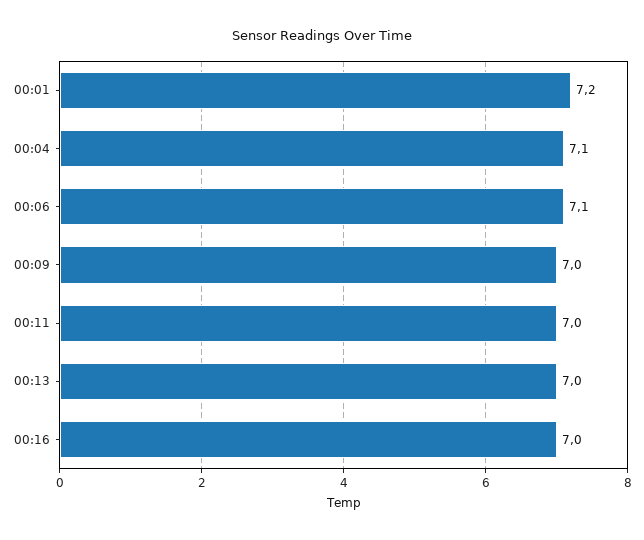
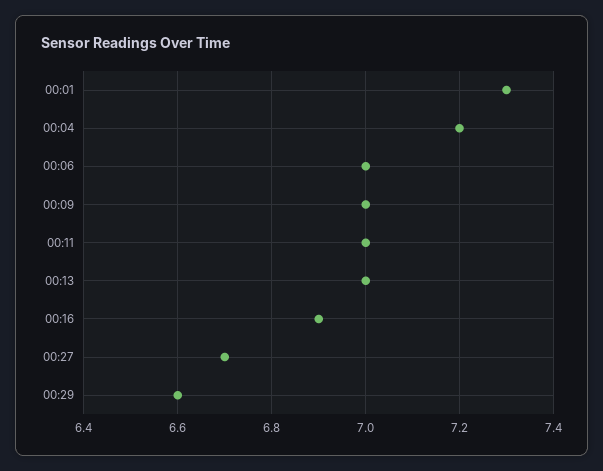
00:01: 7.2 -> 7.3
00:04: 7.1 -> 7.2
00:06: 7.1 -> 7
00:16: 7 -> 6.9
00:27: none -> 6.7
00:29: none -> 6.6

